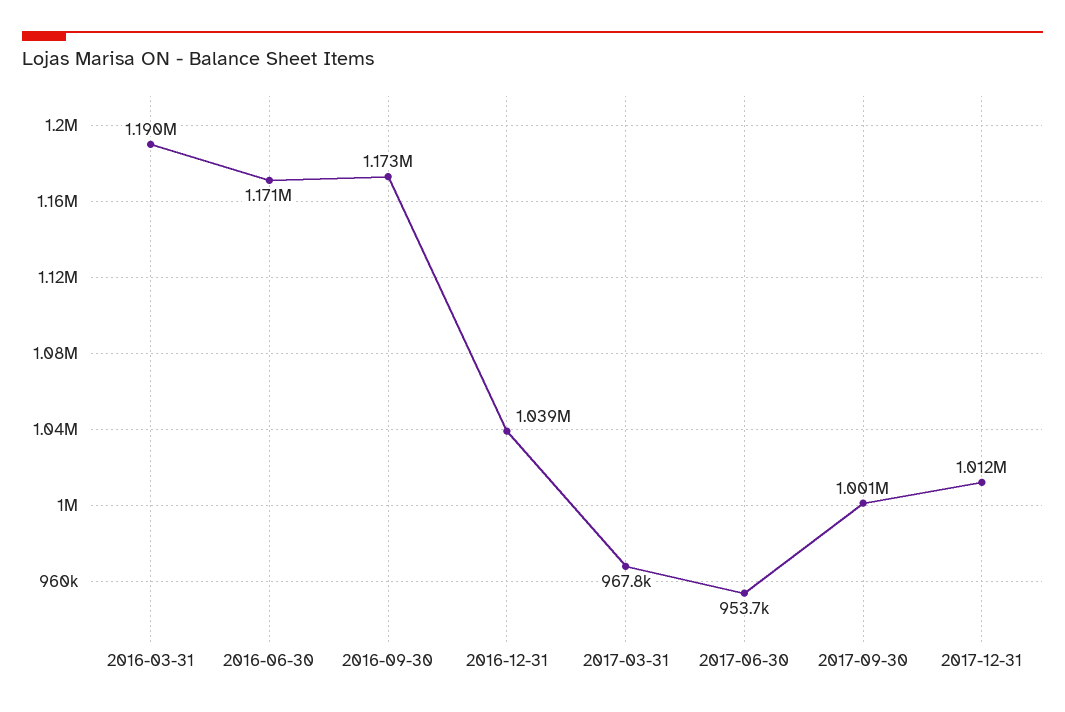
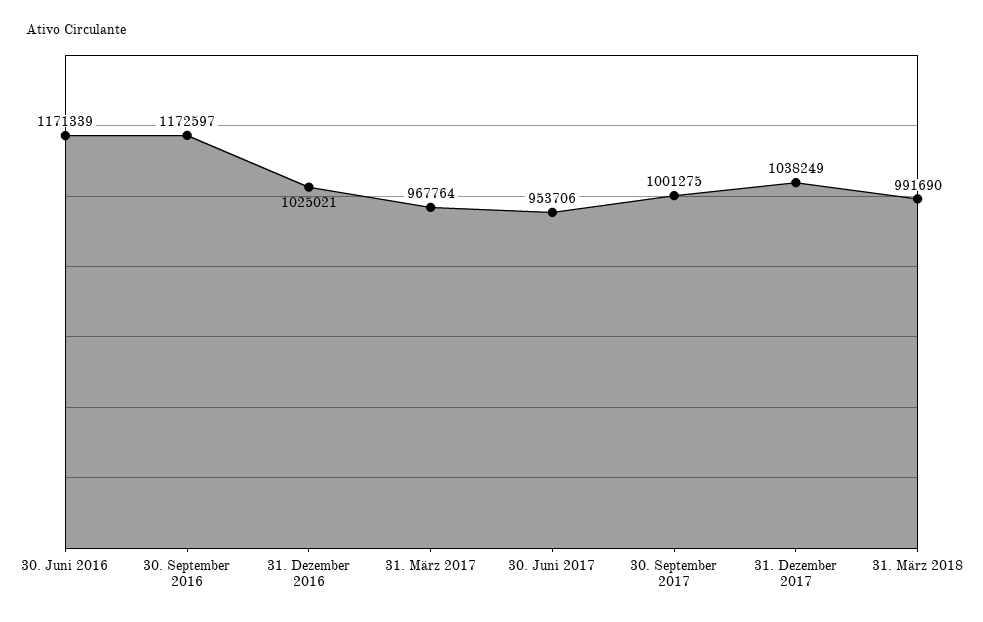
2016-03-31: 1190000 -> none
2016-12-31: 1039000 -> 1025021
2017-12-31: 1012000 -> 1038249
31. März 2018: none -> 991690

